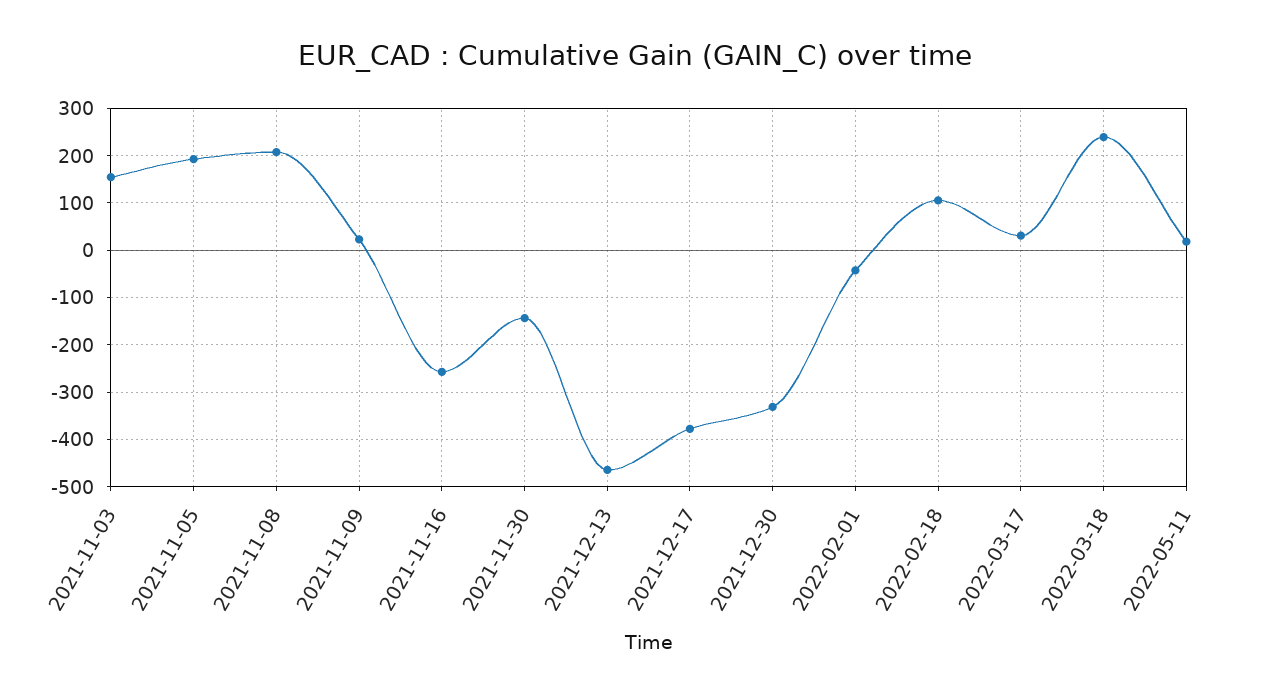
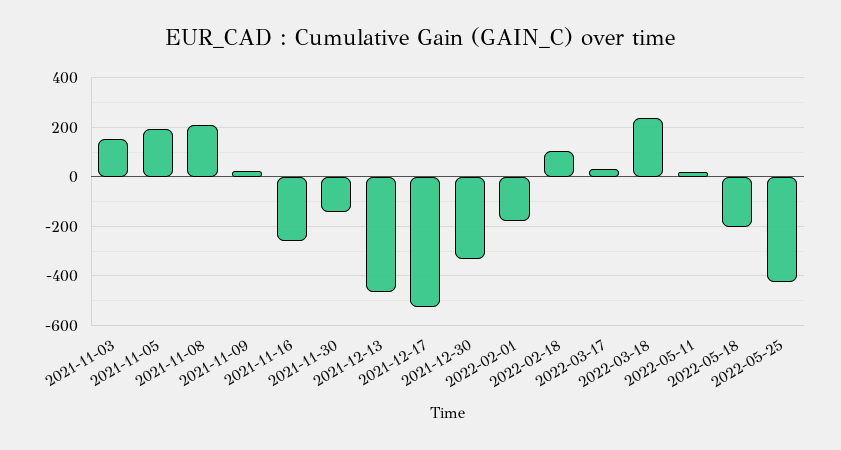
2021-12-17: -380 -> -525
2022-02-01: -40 -> -175
2022-05-18: none -> -200
2022-05-25: none -> -425

